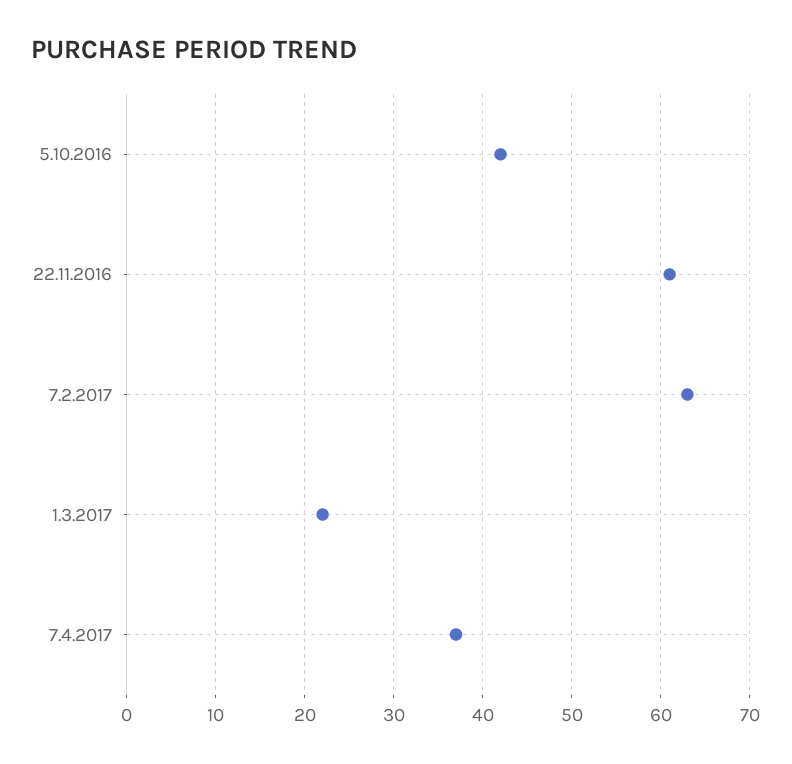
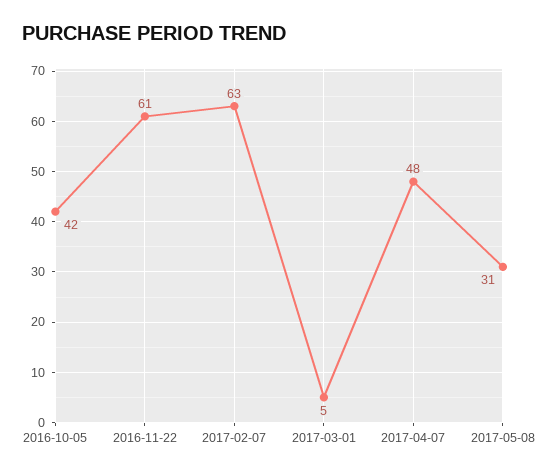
1.3.2017: 22 -> 5
7.4.2017: 37 -> 48
2017-05-08: none -> 31

